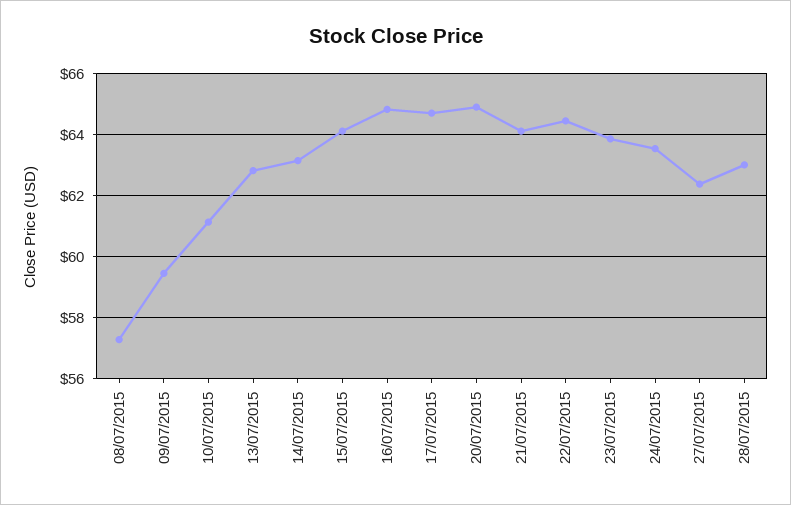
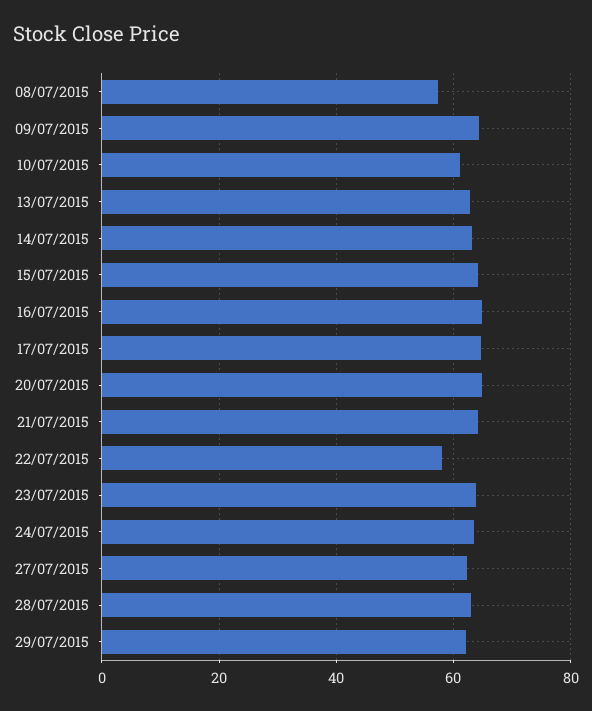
09/07/2015: 59.4 -> 64
22/07/2015: 64.4 -> 58
29/07/2015: none -> 62

